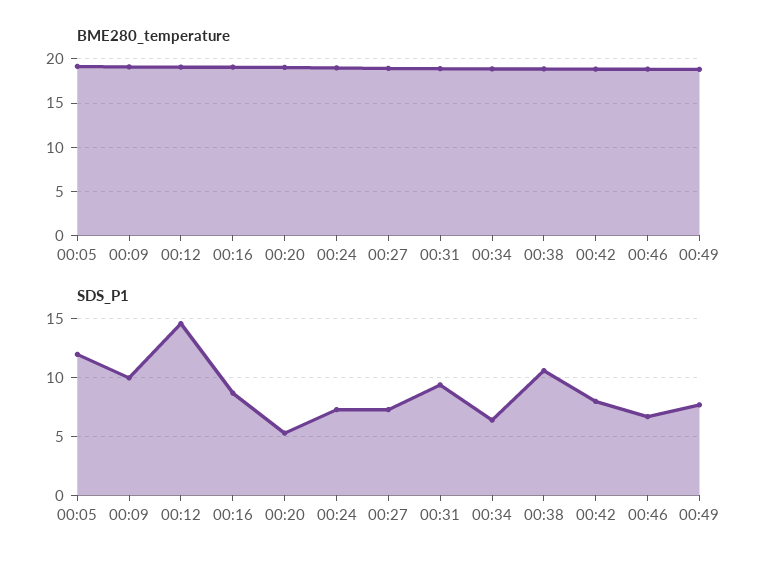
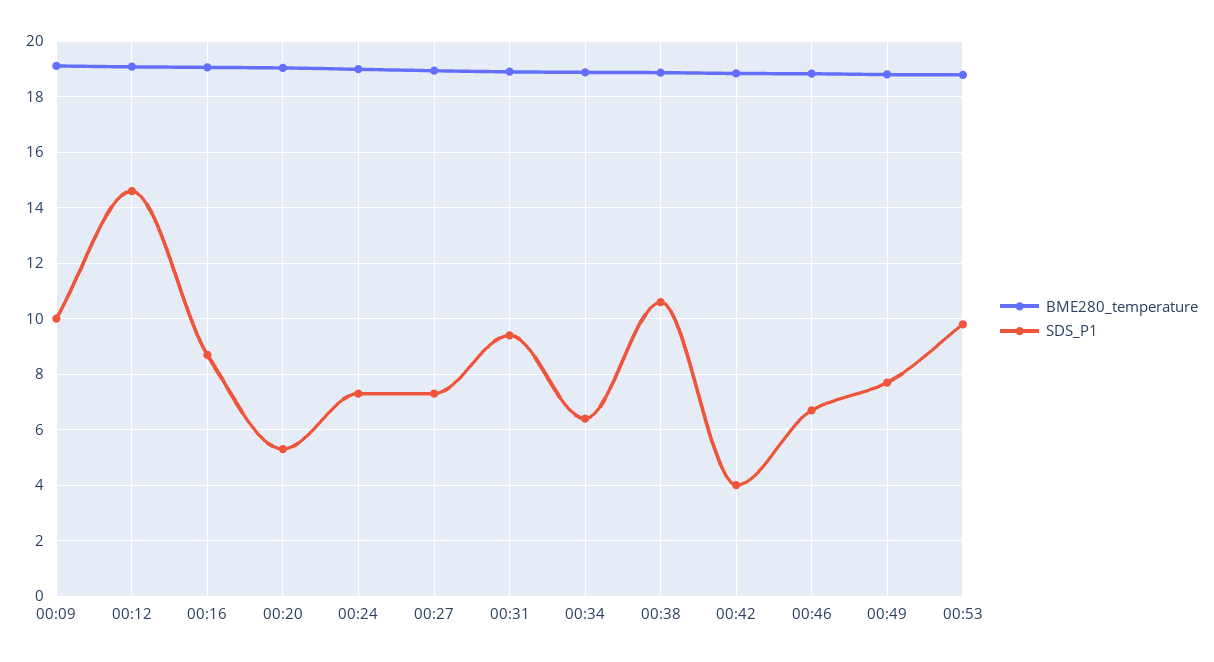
BME280_temperature, 00:05: 19 -> none
SDS_P1, 00:05: 12 -> none
SDS_P1, 00:42: 8 -> 4
BME280_temperature, 00:53: none -> 18.75
SDS_P1, 00:53: none -> 9.75

